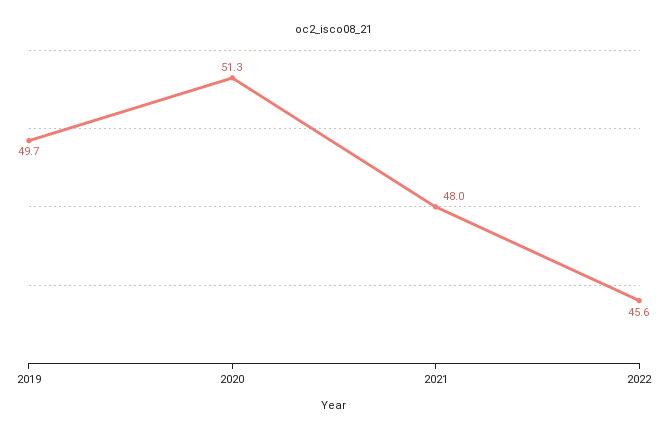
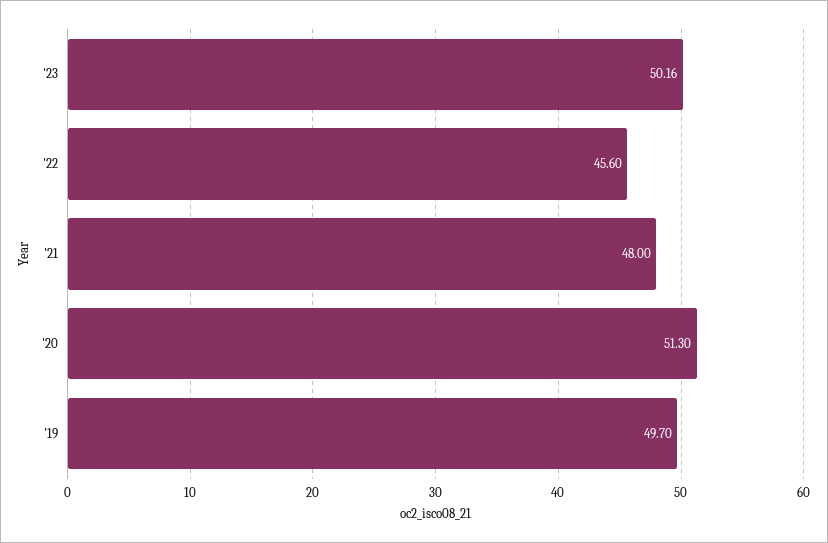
'23: none -> 50.16

